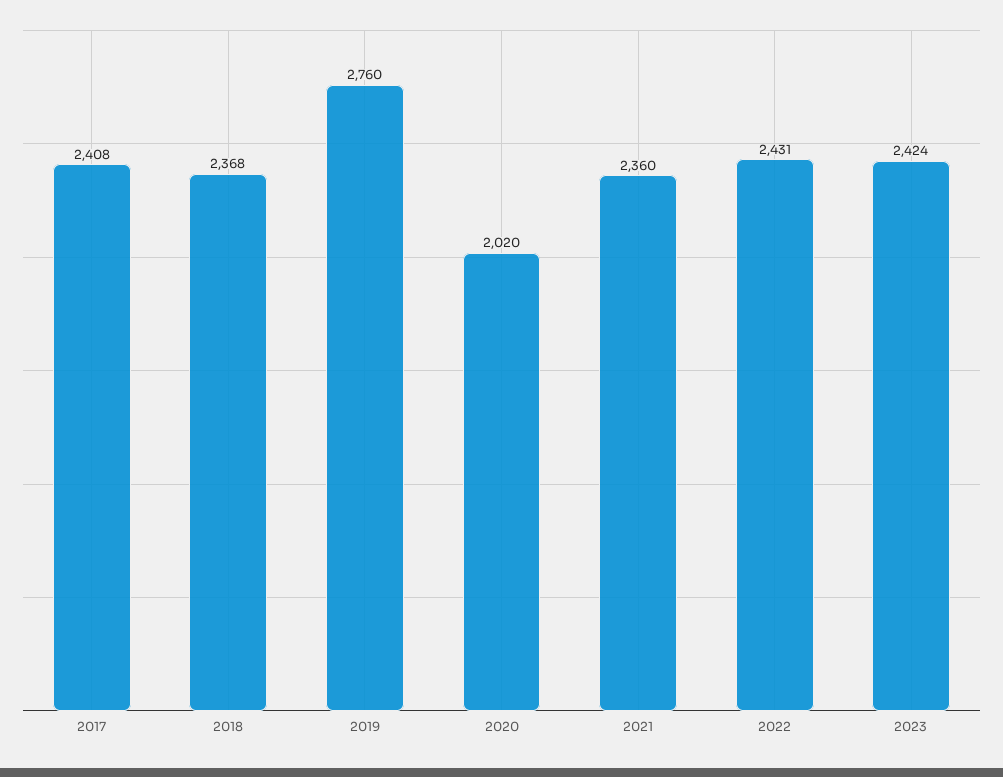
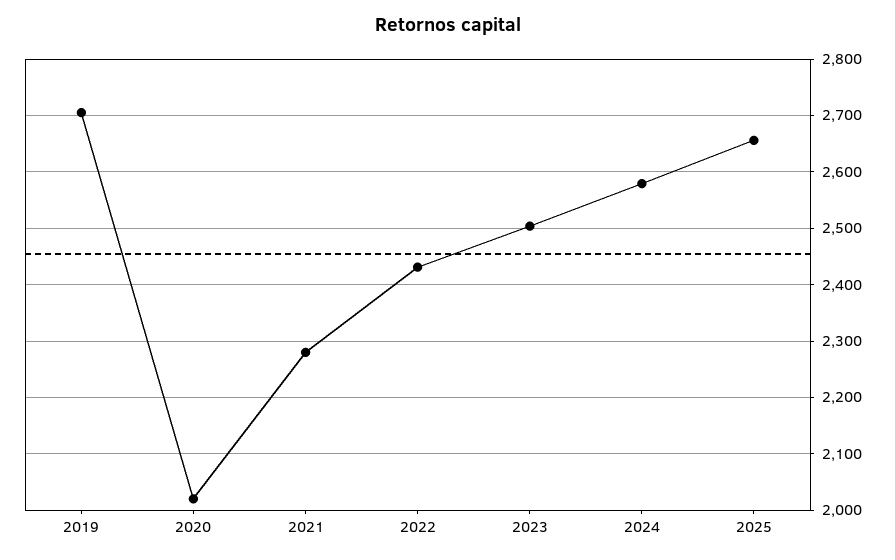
2017: 2408 -> none
2018: 2368 -> none
2019: 2760 -> 2700
2021: 2360 -> 2280
2023: 2424 -> 2500
2024: none -> 2580
2025: none -> 2660

